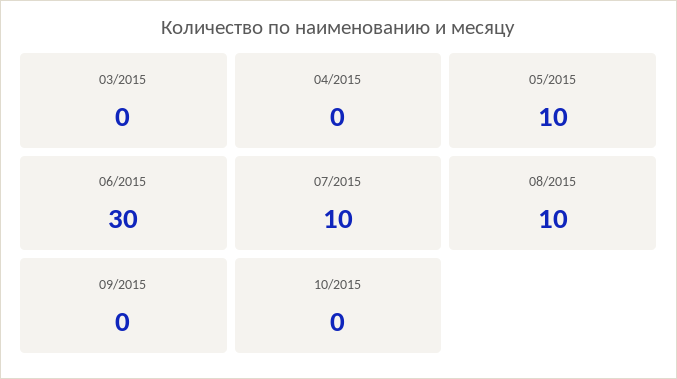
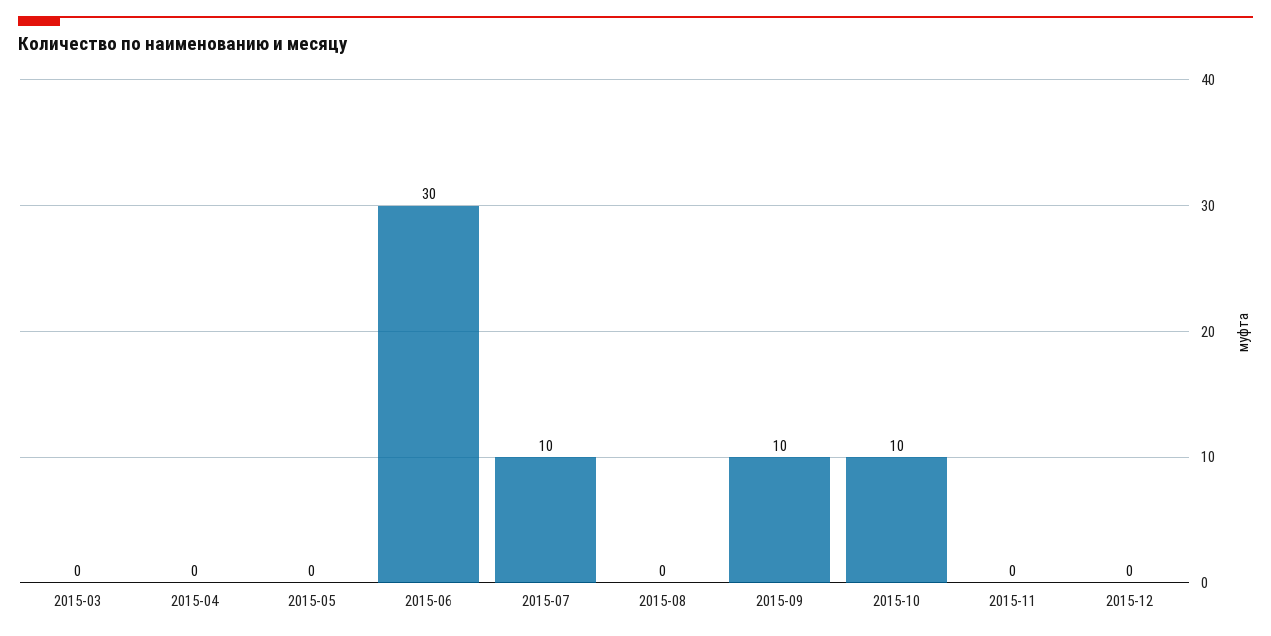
05/2015: 10 -> 0
08/2015: 10 -> 0
09/2015: 0 -> 10
10/2015: 0 -> 10
2015-11: none -> 0
2015-12: none -> 0

